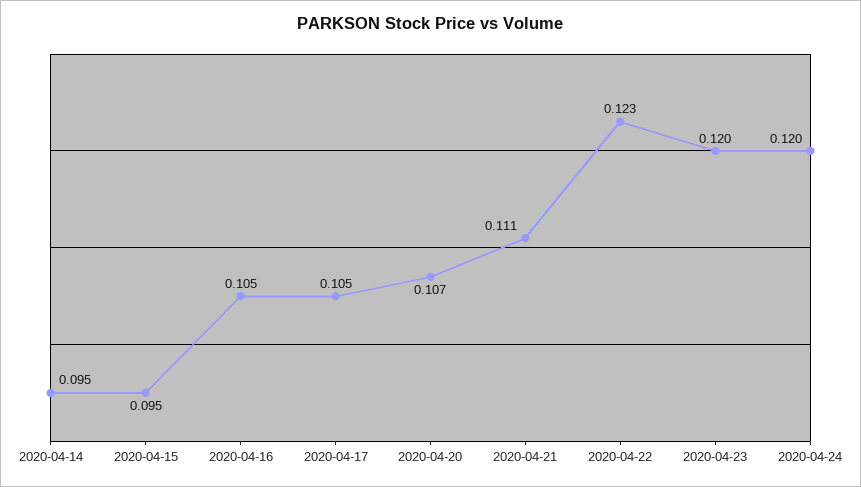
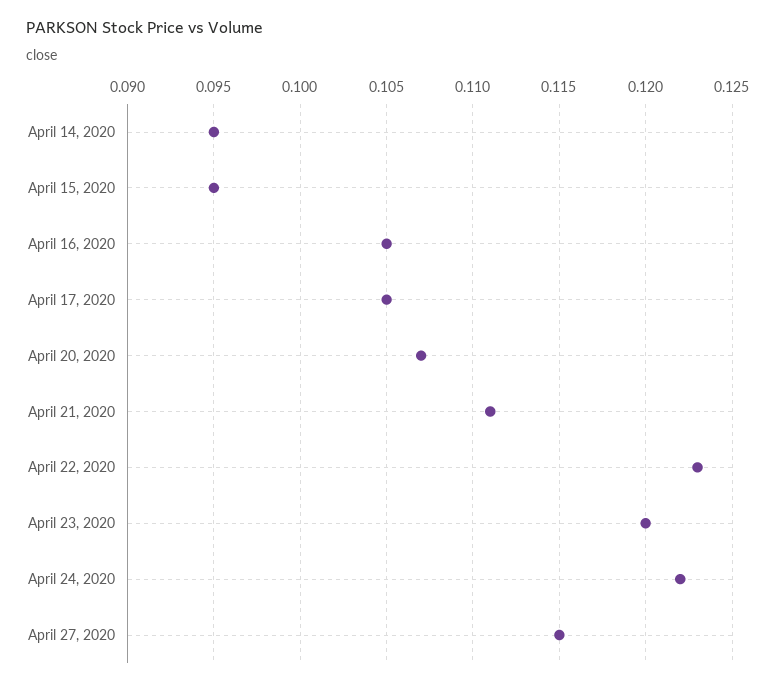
2020-04-24: 0.12 -> 0.122
April 27, 2020: none -> 0.115

